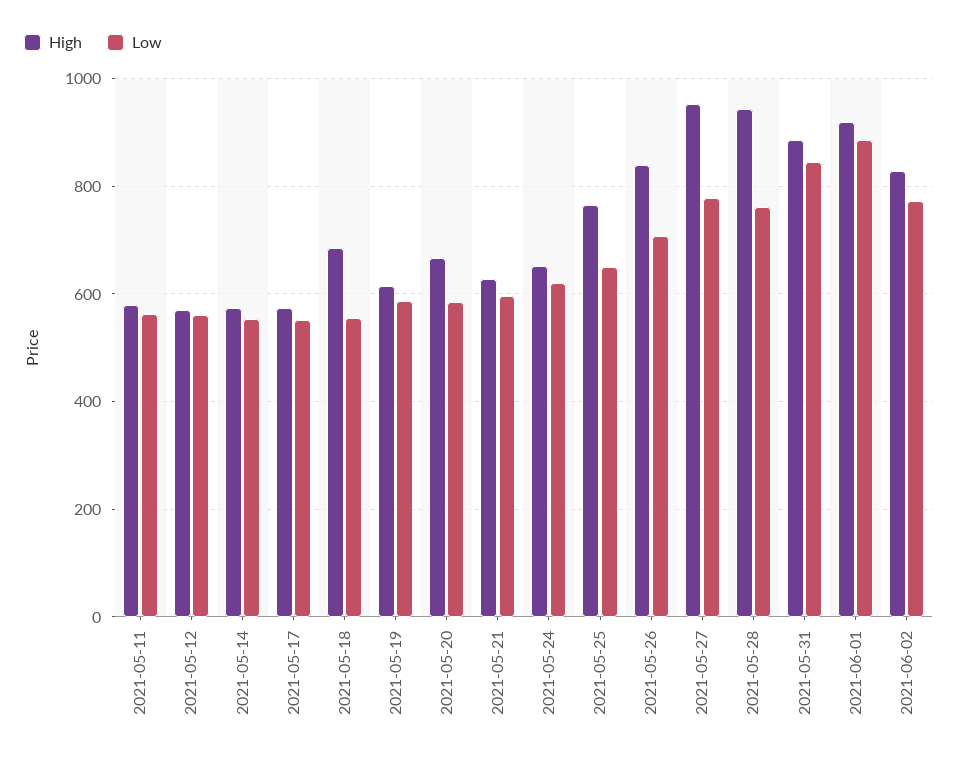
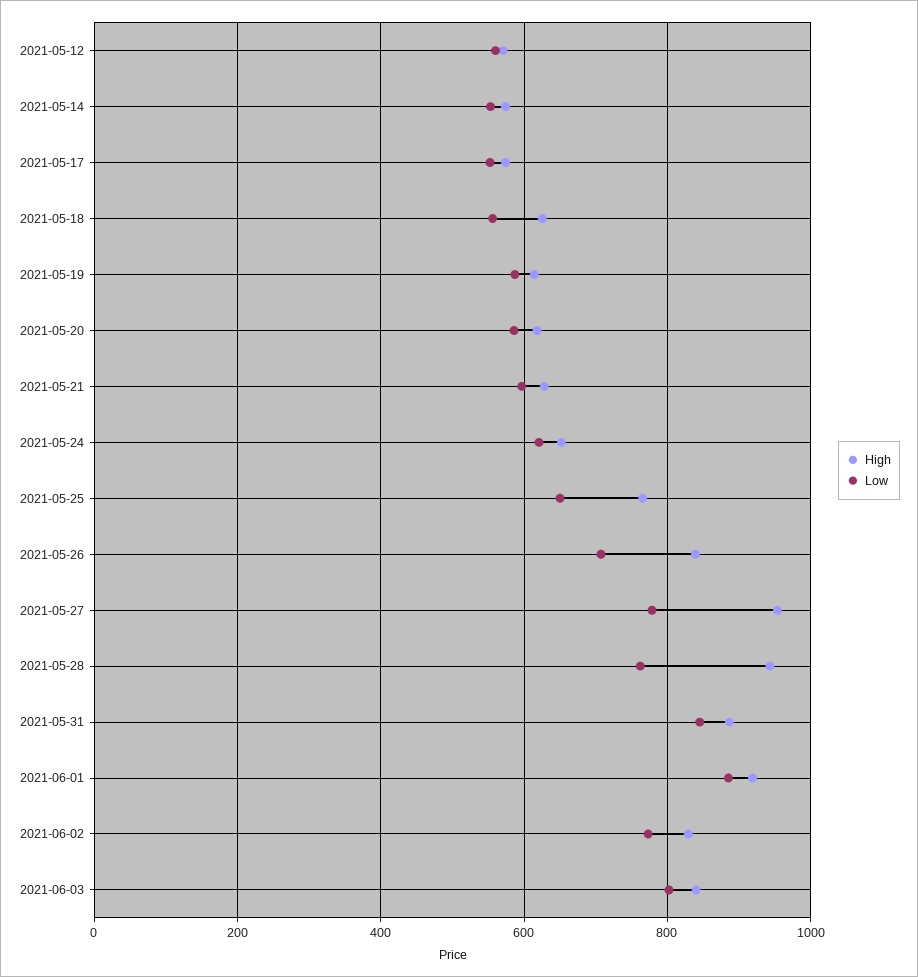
High, 2021-05-11: 580 -> none
Low, 2021-05-11: 560 -> none
High, 2021-05-18: 680 -> 620
High, 2021-05-20: 660 -> 620
High, 2021-06-03: none -> 840
Low, 2021-06-03: none -> 800

